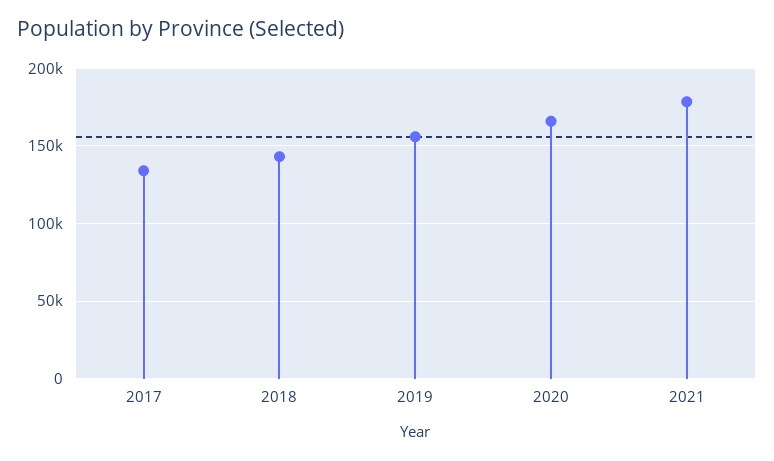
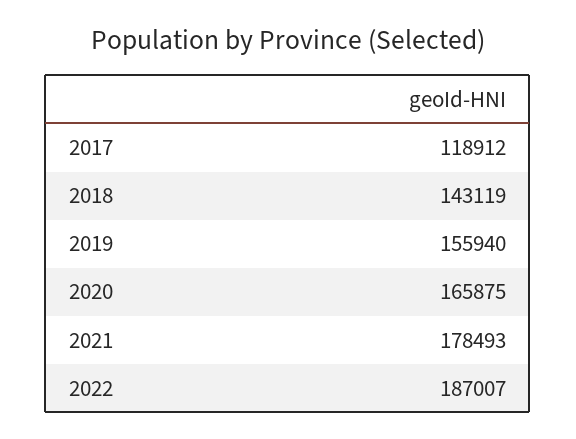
2017: 135000 -> 118912
2022: none -> 187007

